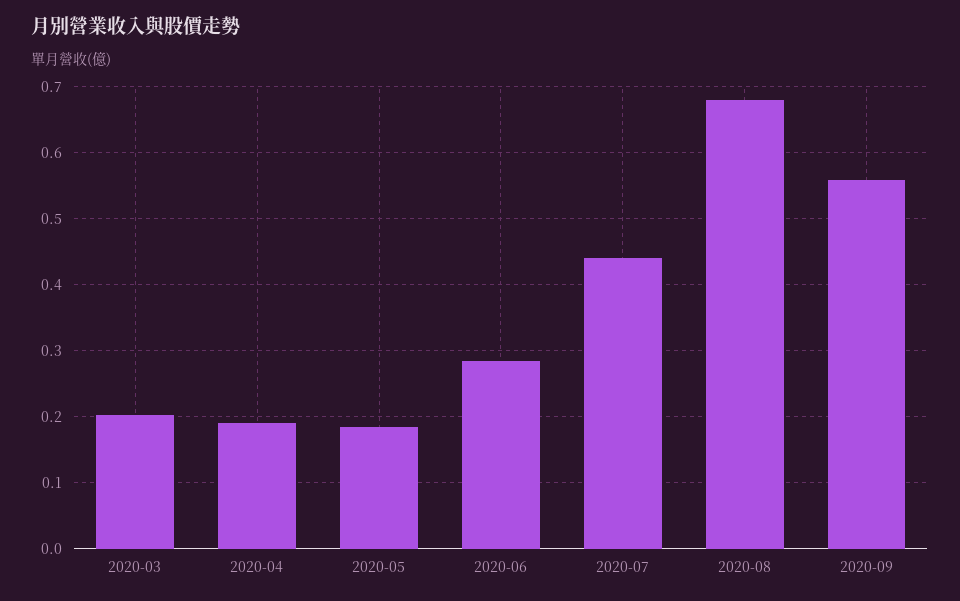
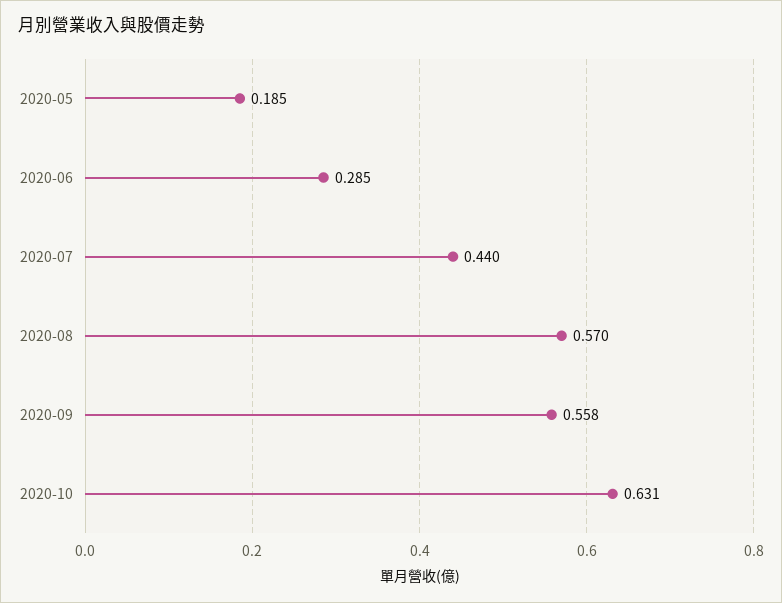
2020-03: 0.2 -> none
2020-04: 0.19 -> none
2020-08: 0.68 -> 0.57
2020-10: none -> 0.631

